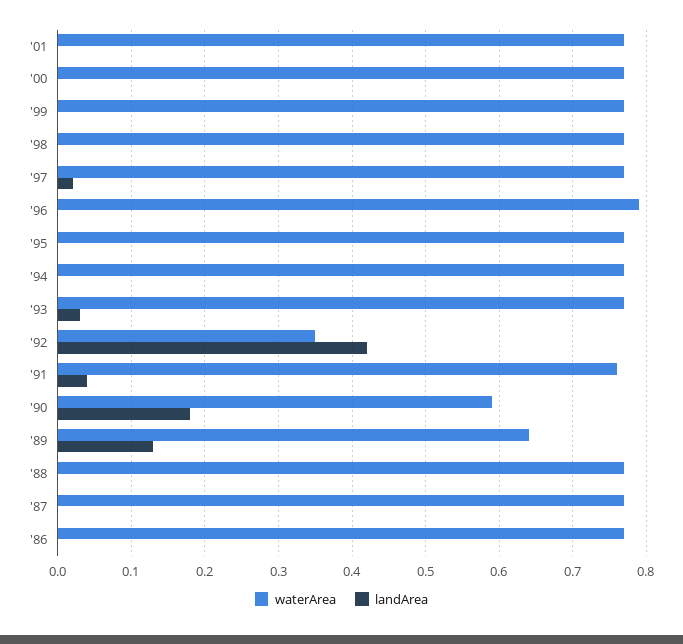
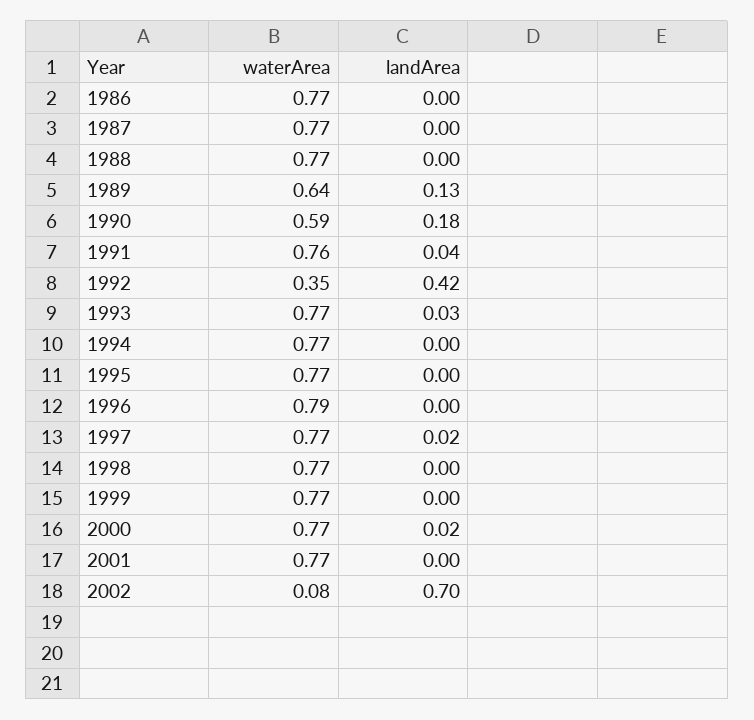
landArea, '00: 0 -> 0.02
waterArea, 2002: none -> 0.08
landArea, 2002: none -> 0.7

